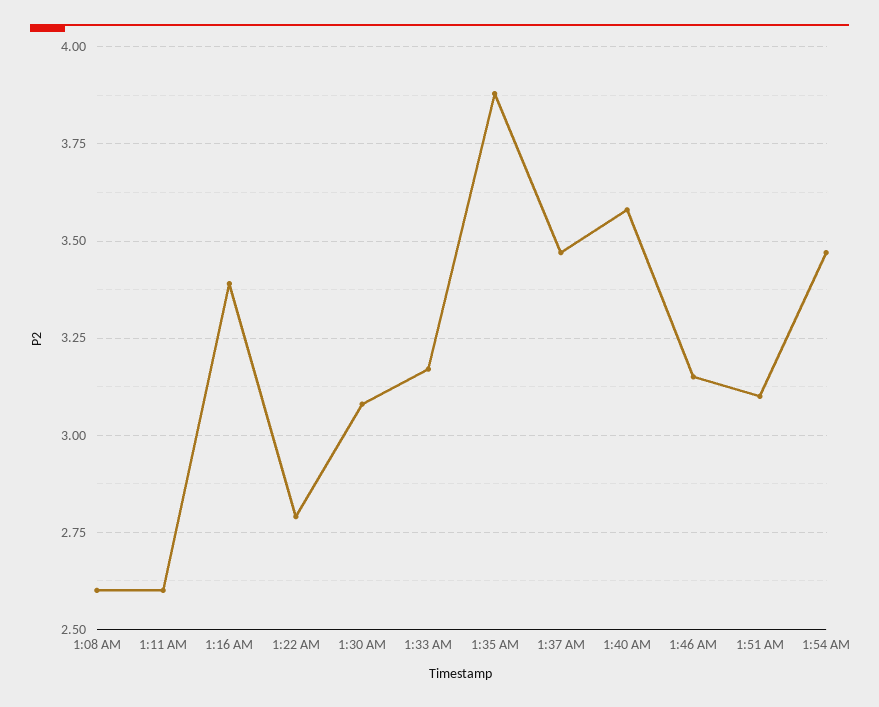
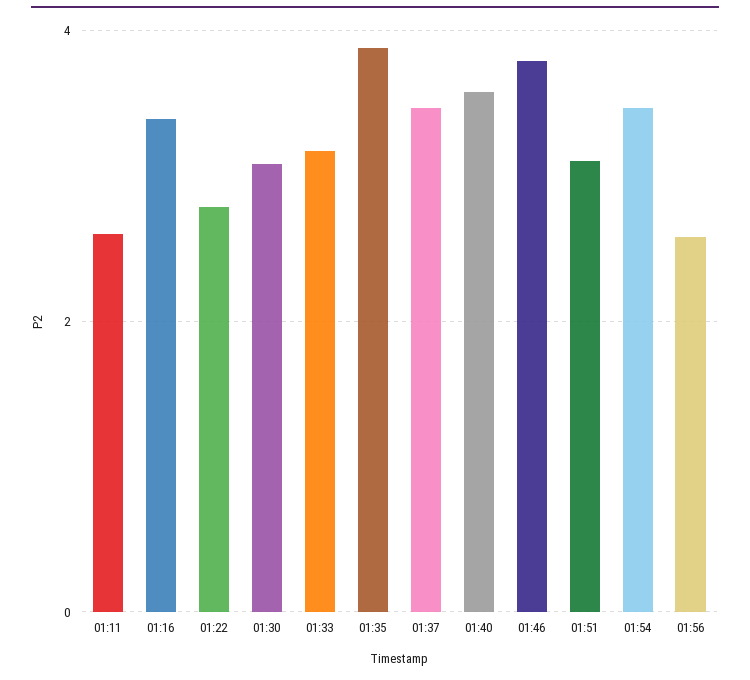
1:08 AM: 2.6 -> none
1:46 AM: 3.15 -> 3.8
01:56: none -> 2.6

